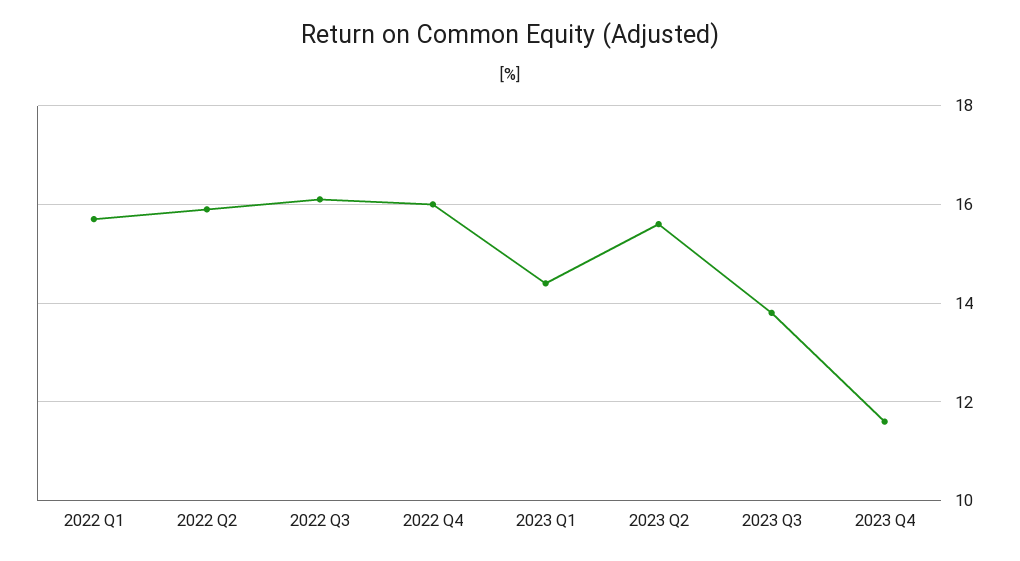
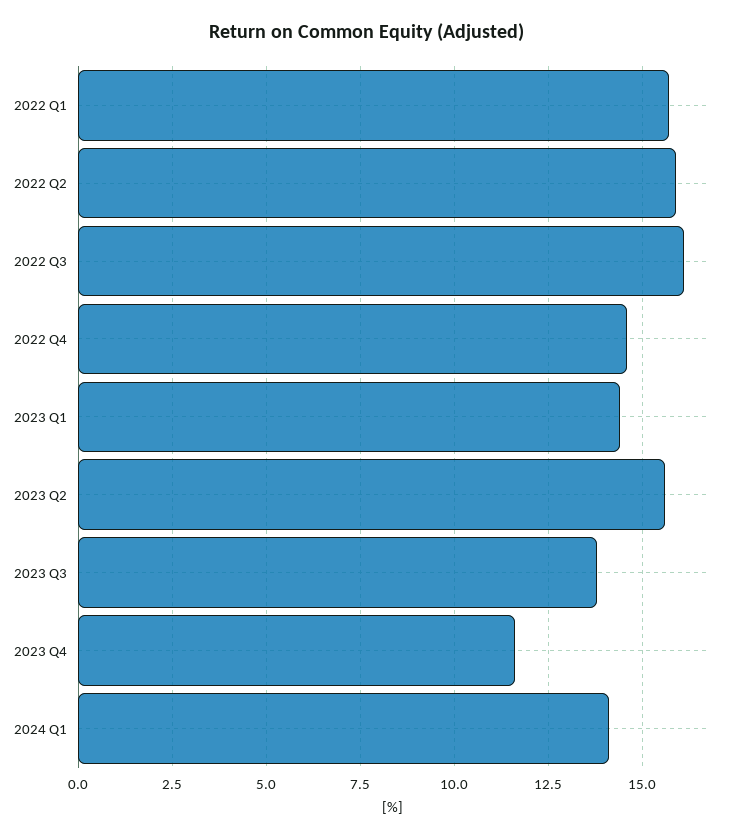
2022 Q4: 16 -> 14.5
2024 Q1: none -> 14

